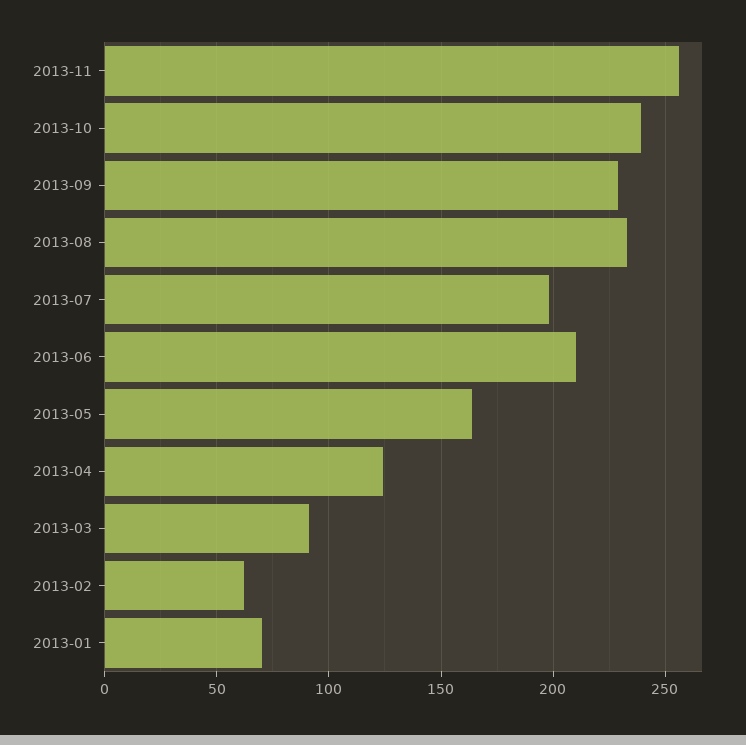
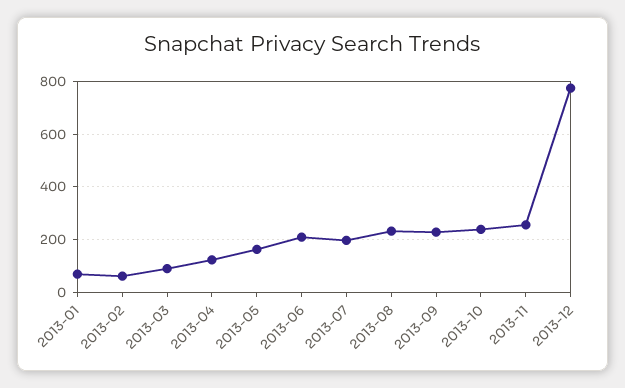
2013-12: none -> 775

